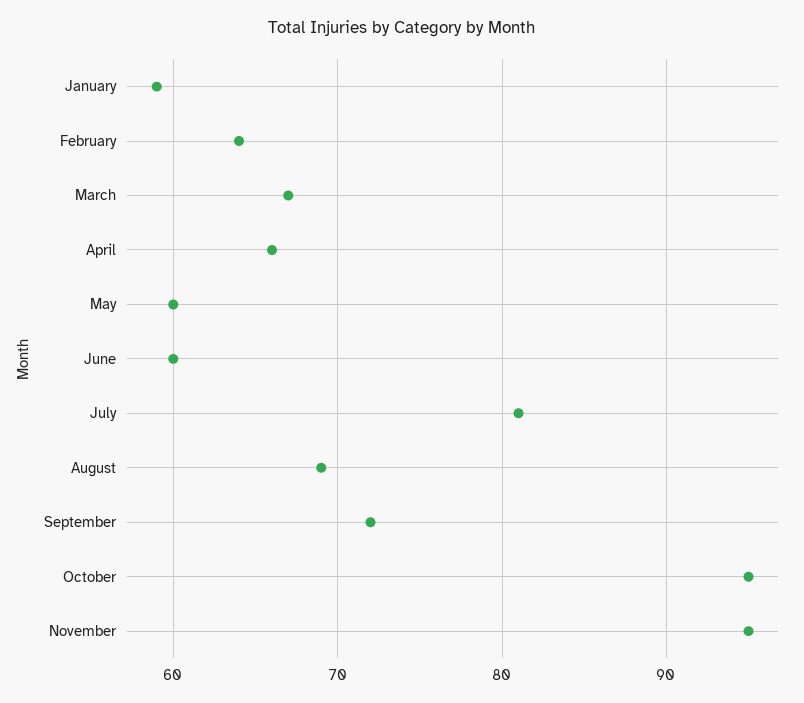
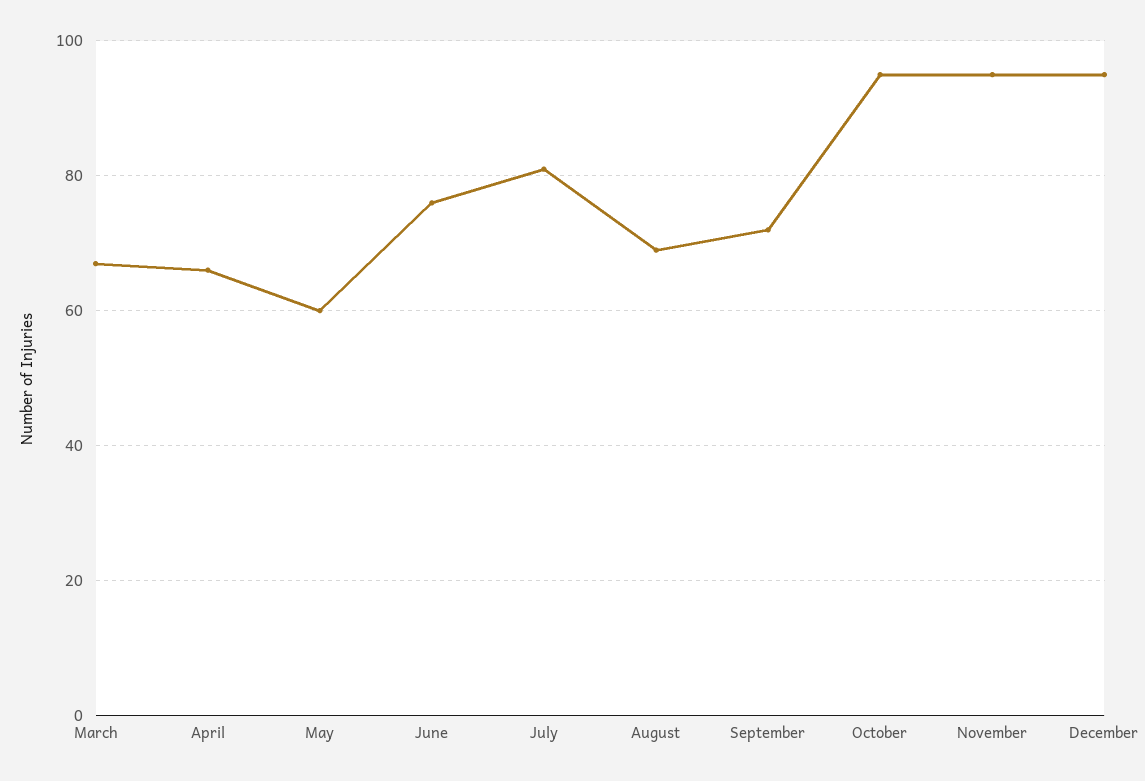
January: 59 -> none
February: 64 -> none
June: 60 -> 75
December: none -> 95

